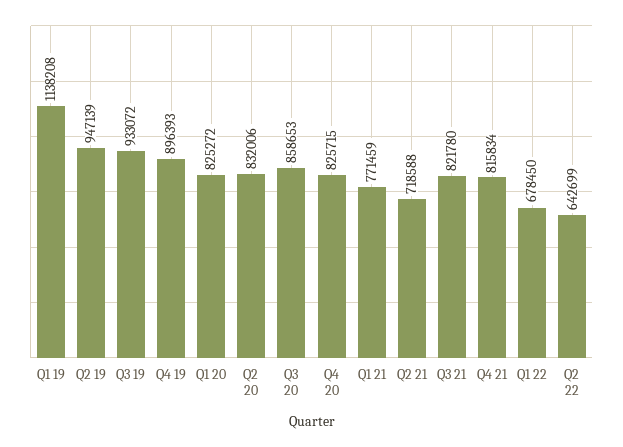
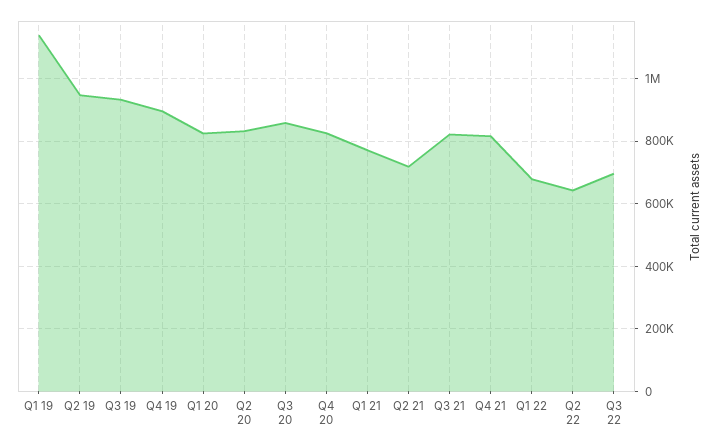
Q3 22: none -> 700000

